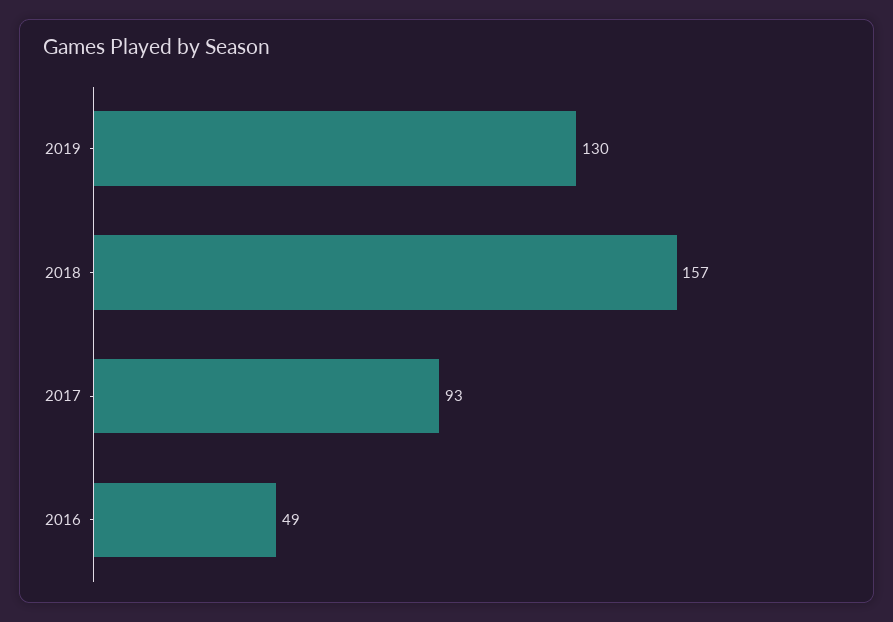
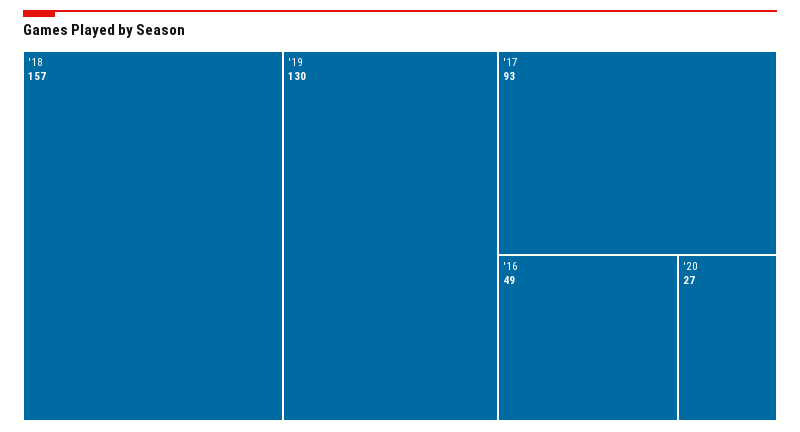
'20: none -> 27

